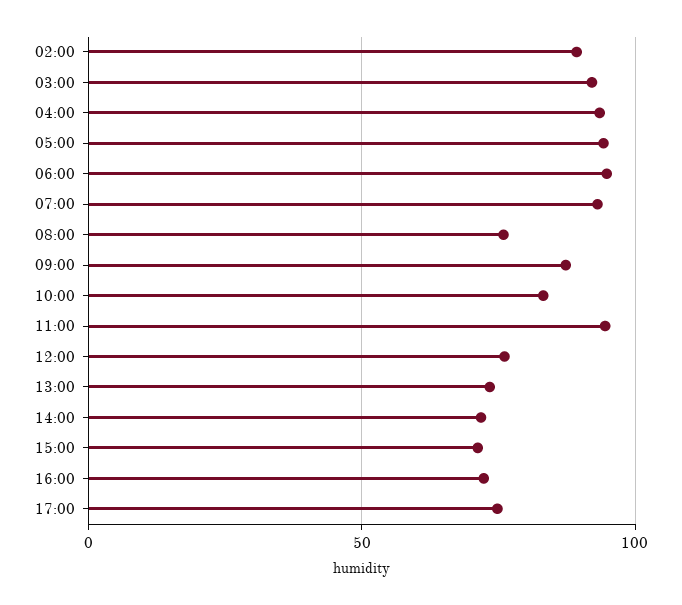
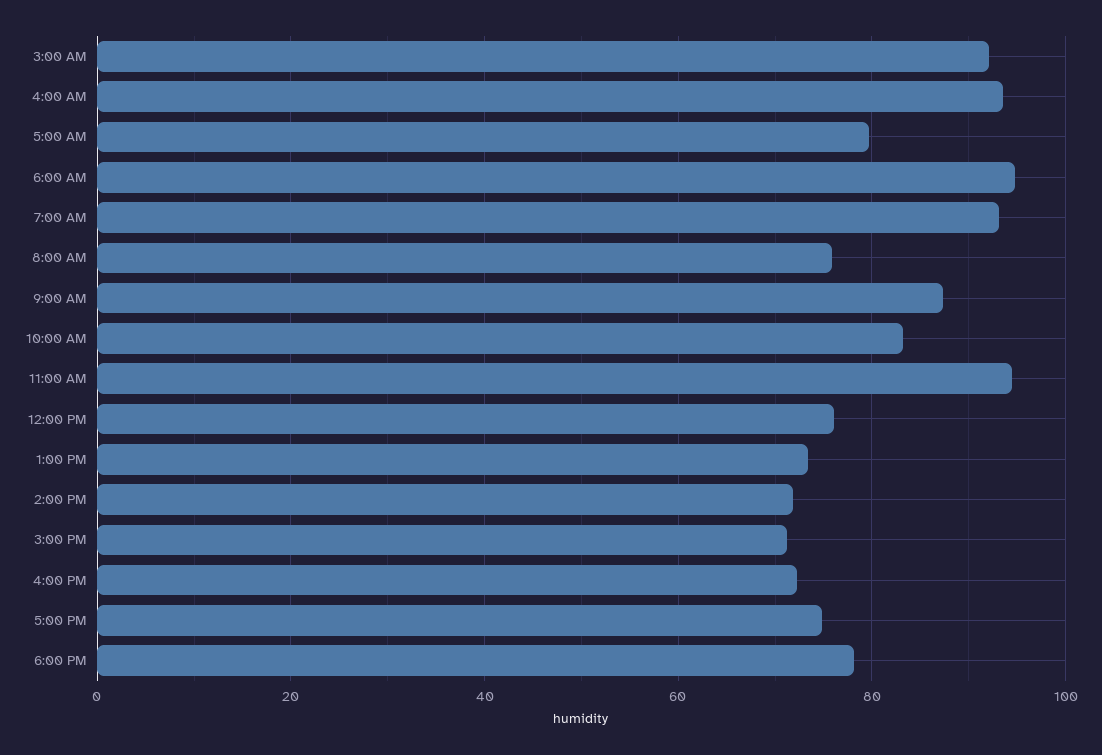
02:00: 90 -> none
05:00: 95 -> 80
6:00 PM: none -> 78

